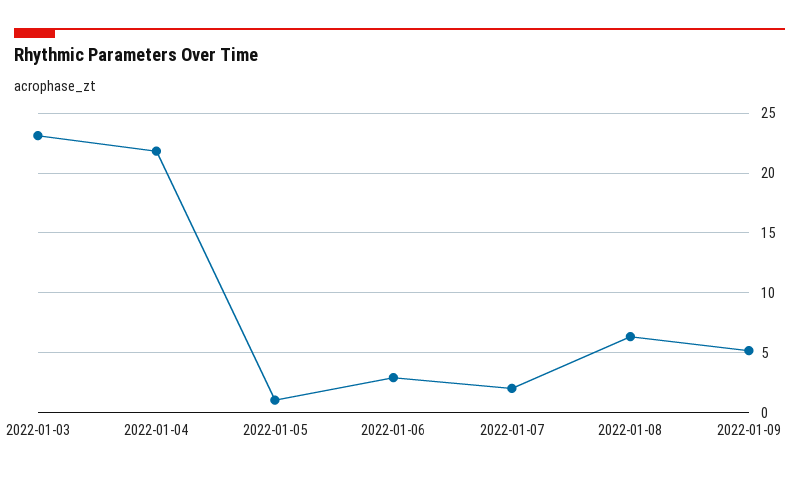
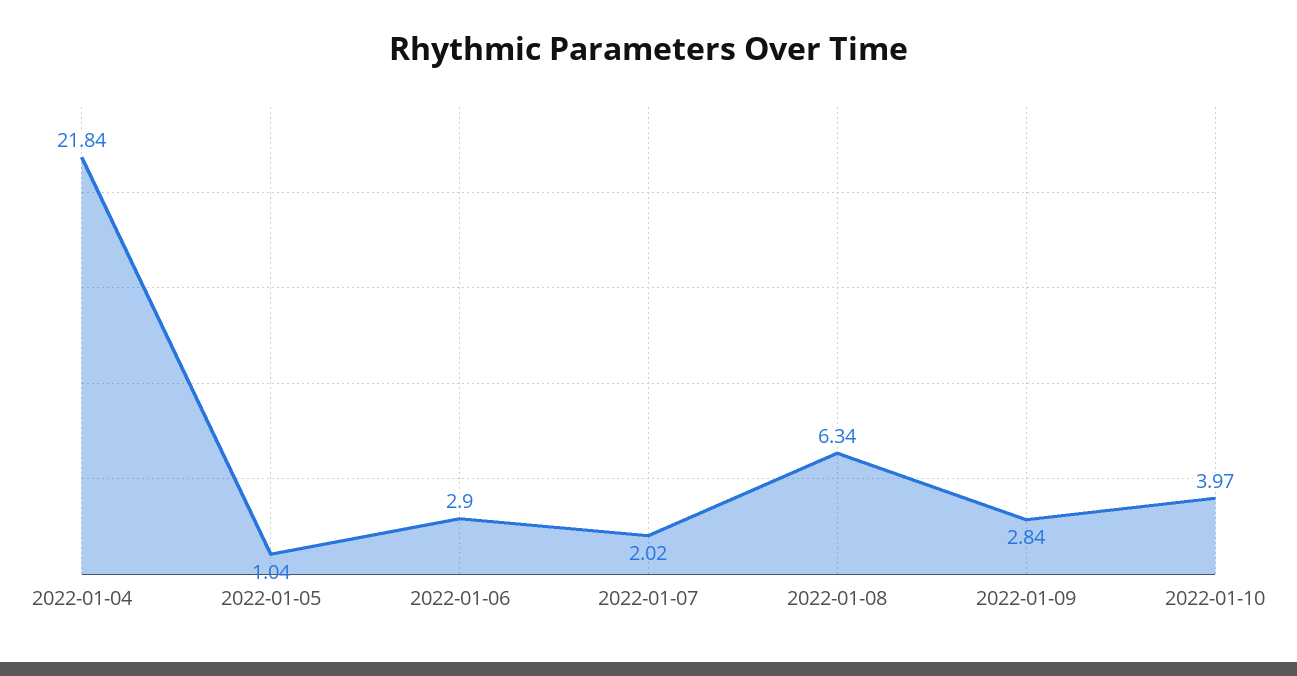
2022-01-03: 23 -> none
2022-01-09: 5 -> 2.84
2022-01-10: none -> 3.97

